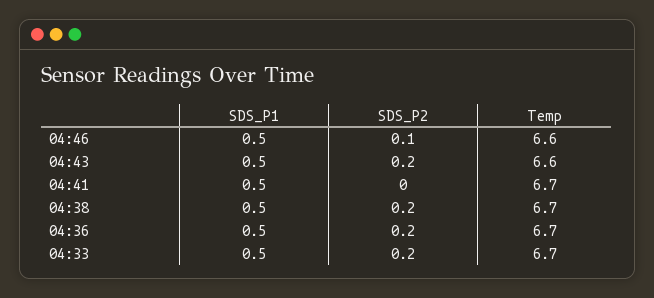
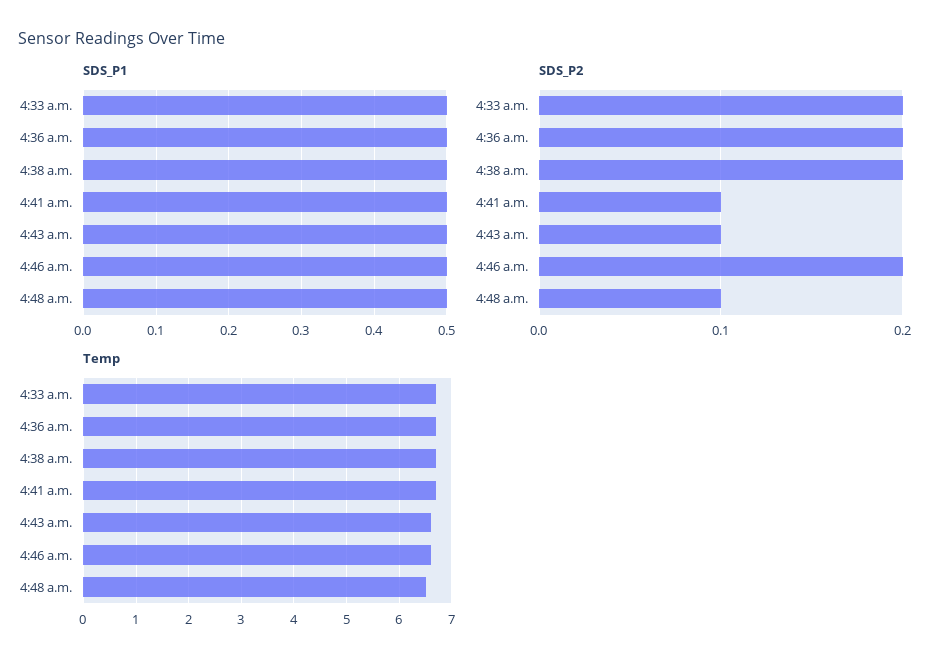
SDS_P2, 04:46: 0.1 -> 0.2
SDS_P2, 04:43: 0.2 -> 0.1
SDS_P2, 04:41: 0 -> 0.1
SDS_P1, 4:48 a.m.: none -> 0.5
SDS_P2, 4:48 a.m.: none -> 0.1
Temp, 4:48 a.m.: none -> 6.5

